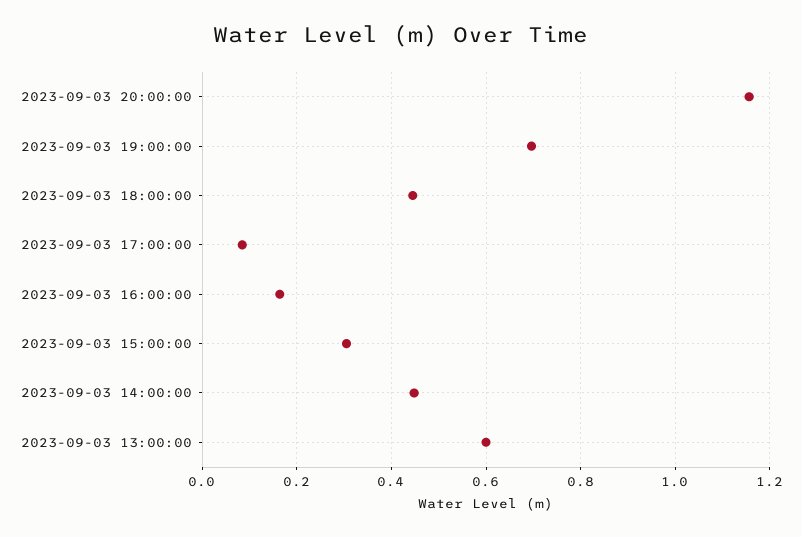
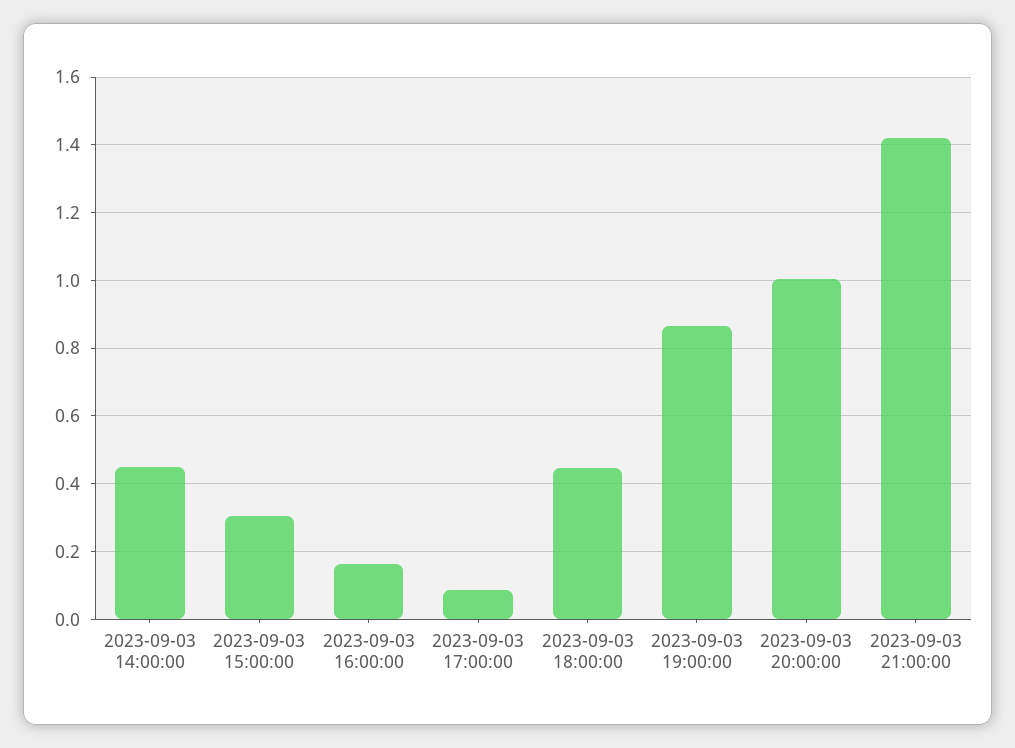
2023-09-03 20:00:00: 1.16 -> 1
2023-09-03 19:00:00: 0.7 -> 0.86
2023-09-03 13:00:00: 0.6 -> none
2023-09-03 21:00:00: none -> 1.42

